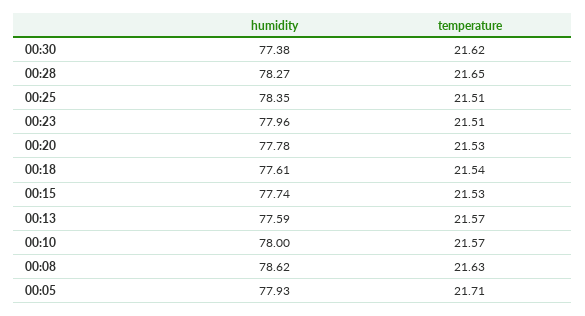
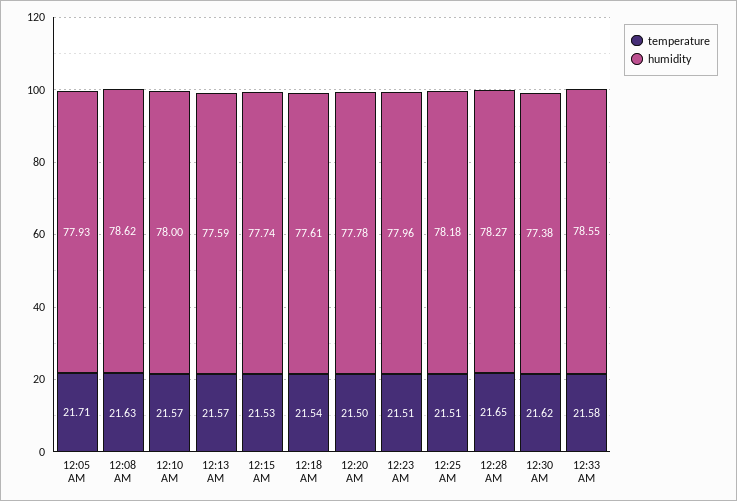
humidity, 00:25: 78.35 -> 78.18
temperature, 00:20: 21.53 -> 21.5
temperature, 12:33 AM: none -> 21.58
humidity, 12:33 AM: none -> 78.55

